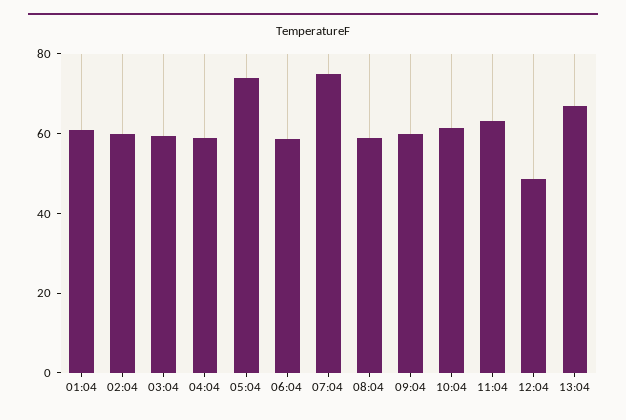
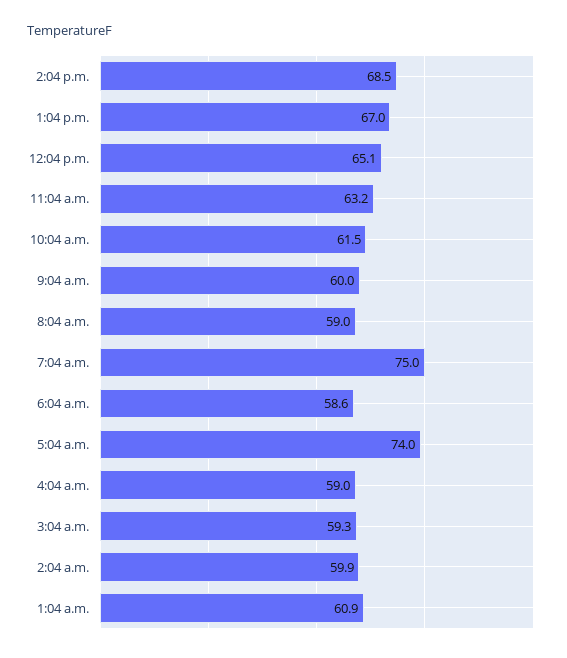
12:04: 50 -> 65.1
2:04 p.m.: none -> 68.5

